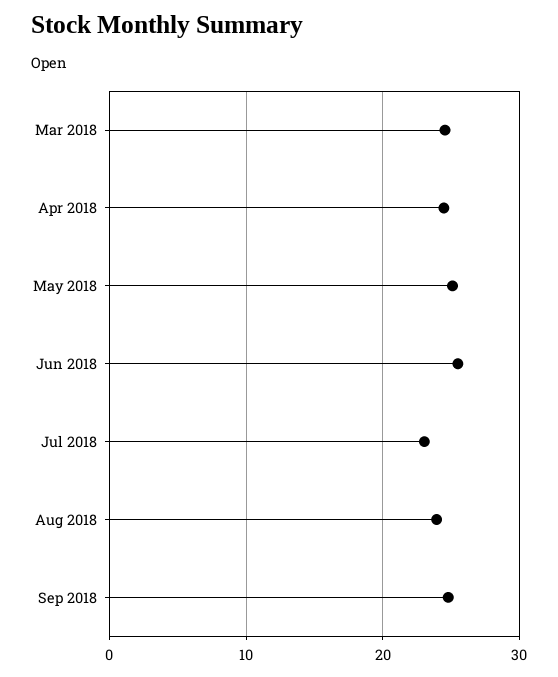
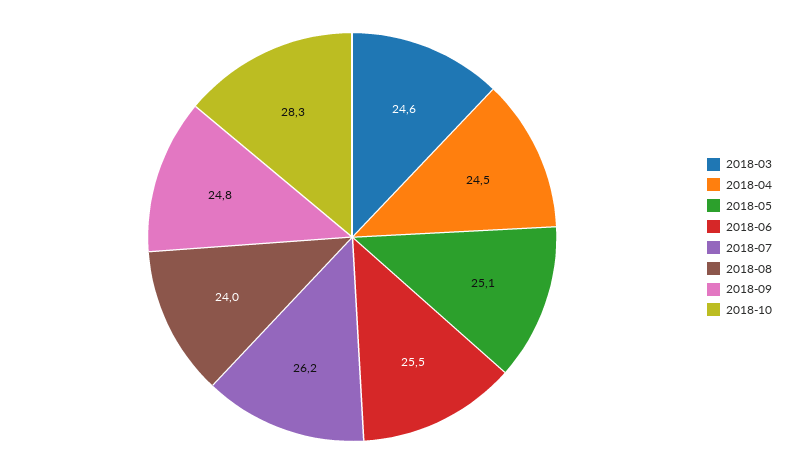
Jul 2018: 23 -> 26.2
2018-10: none -> 28.3

